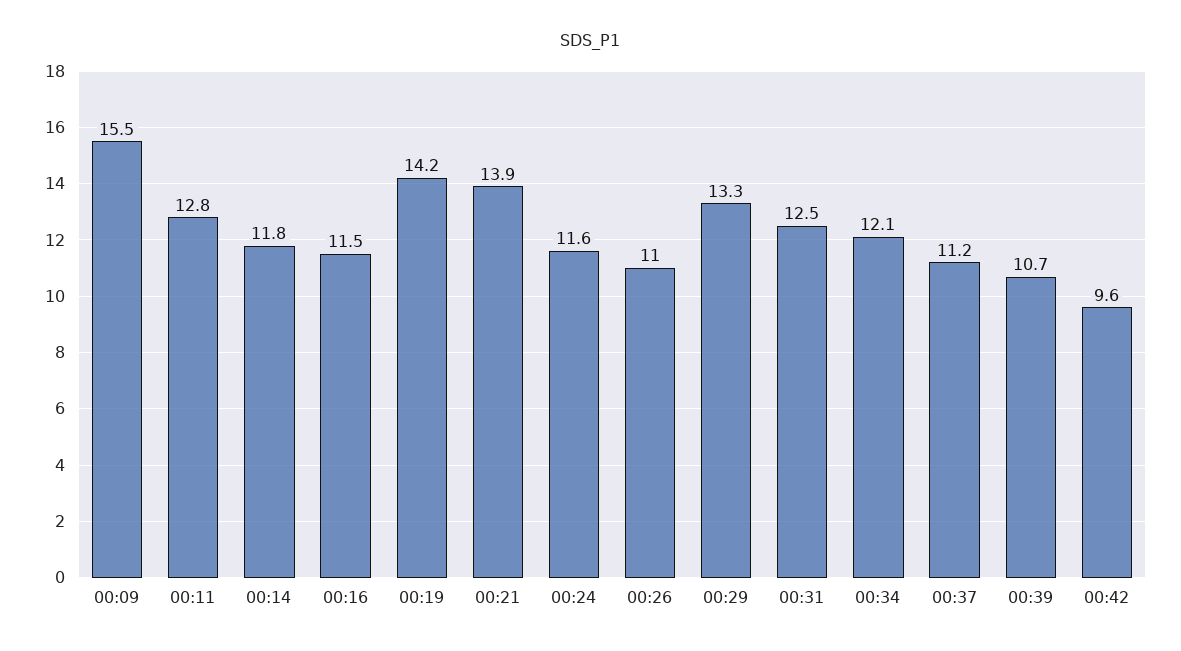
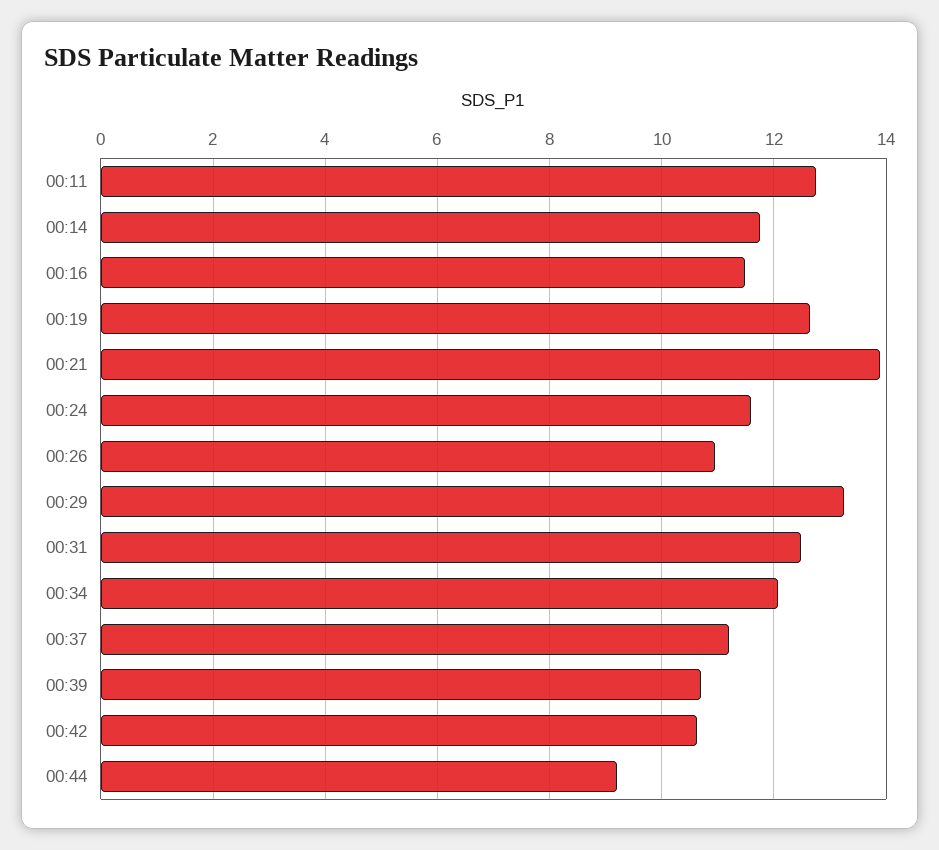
00:09: 15.5 -> none
00:19: 14.2 -> 12.6
00:42: 9.6 -> 10.6
00:44: none -> 9.2

